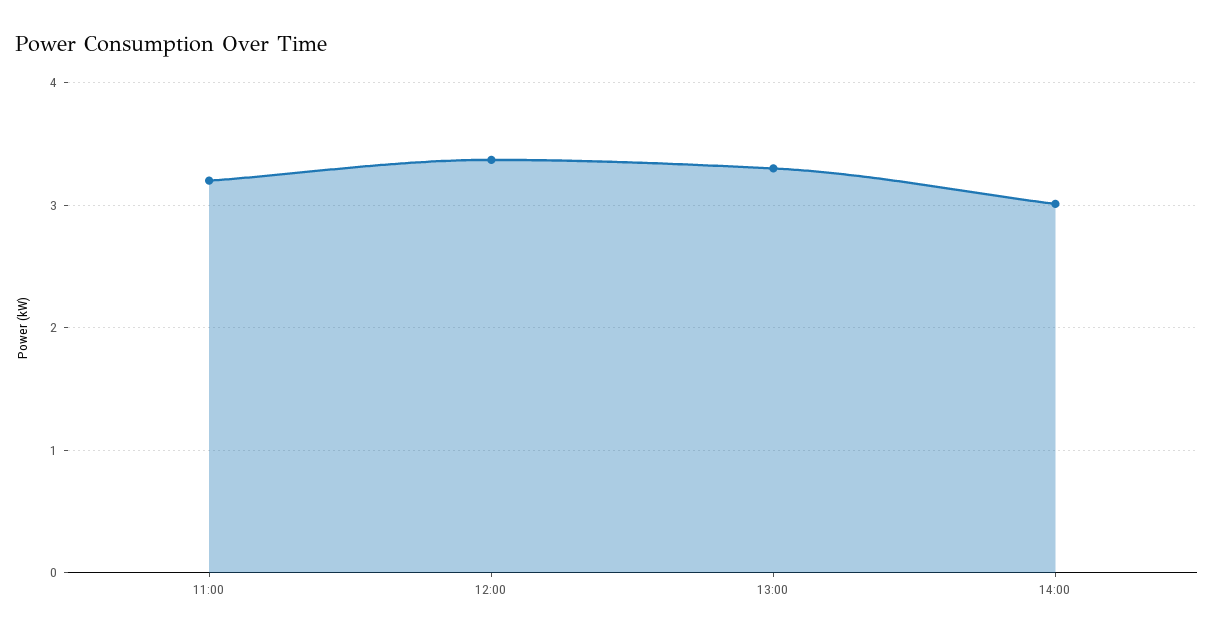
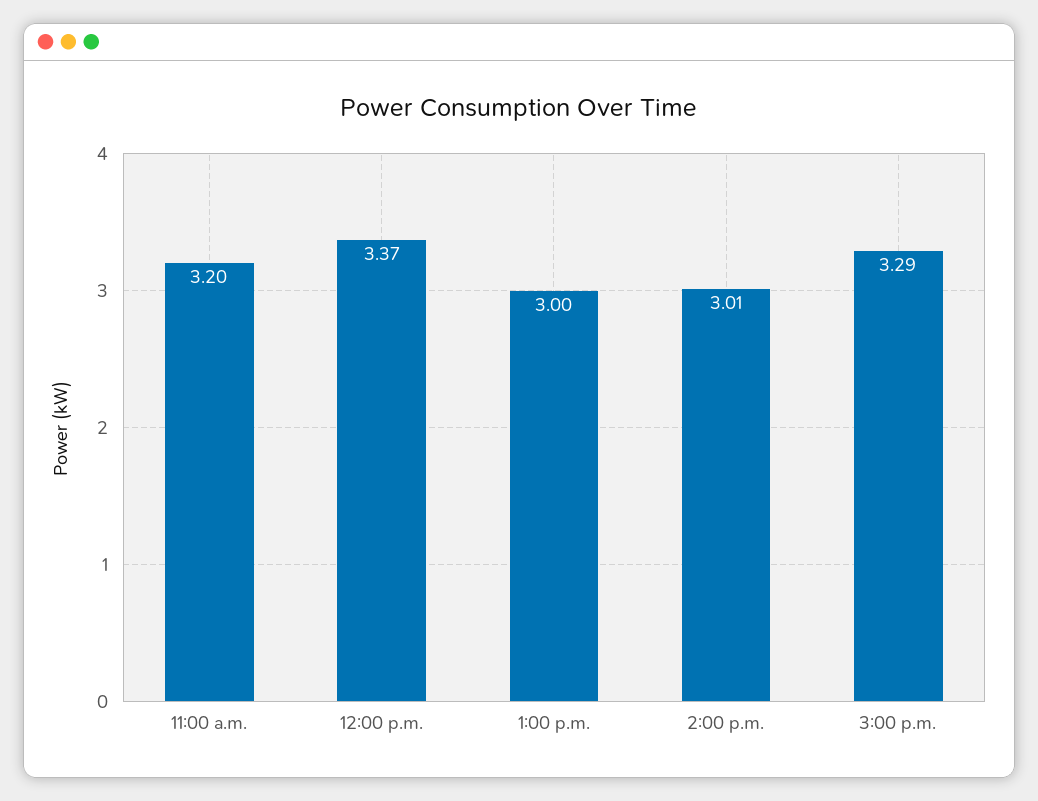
13:00: 3.3 -> 3
3:00 p.m.: none -> 3.29

